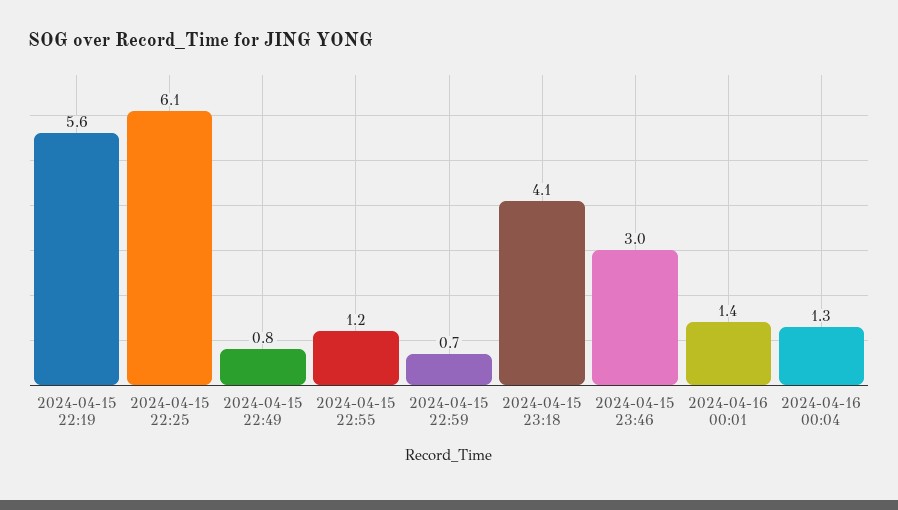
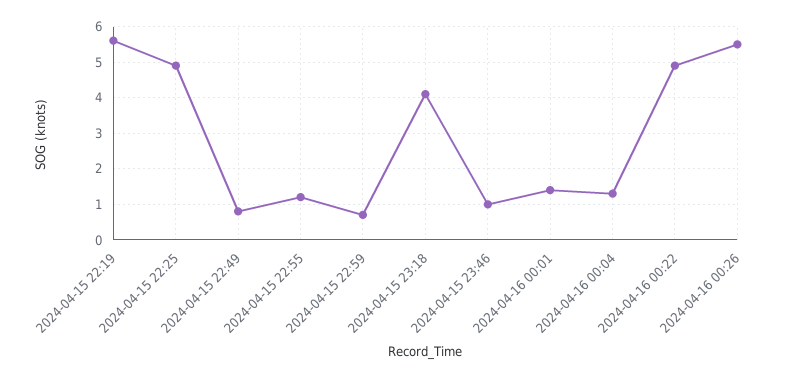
2024-04-15 22:25: 6.1 -> 5
2024-04-15 23:46: 3 -> 1
2024-04-16 00:22: none -> 5
2024-04-16 00:26: none -> 5.5

